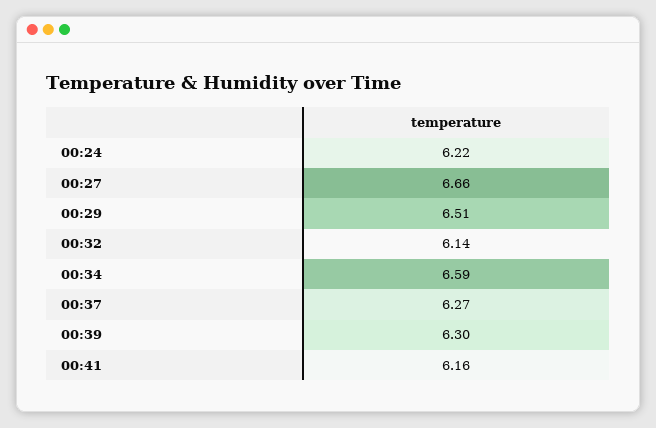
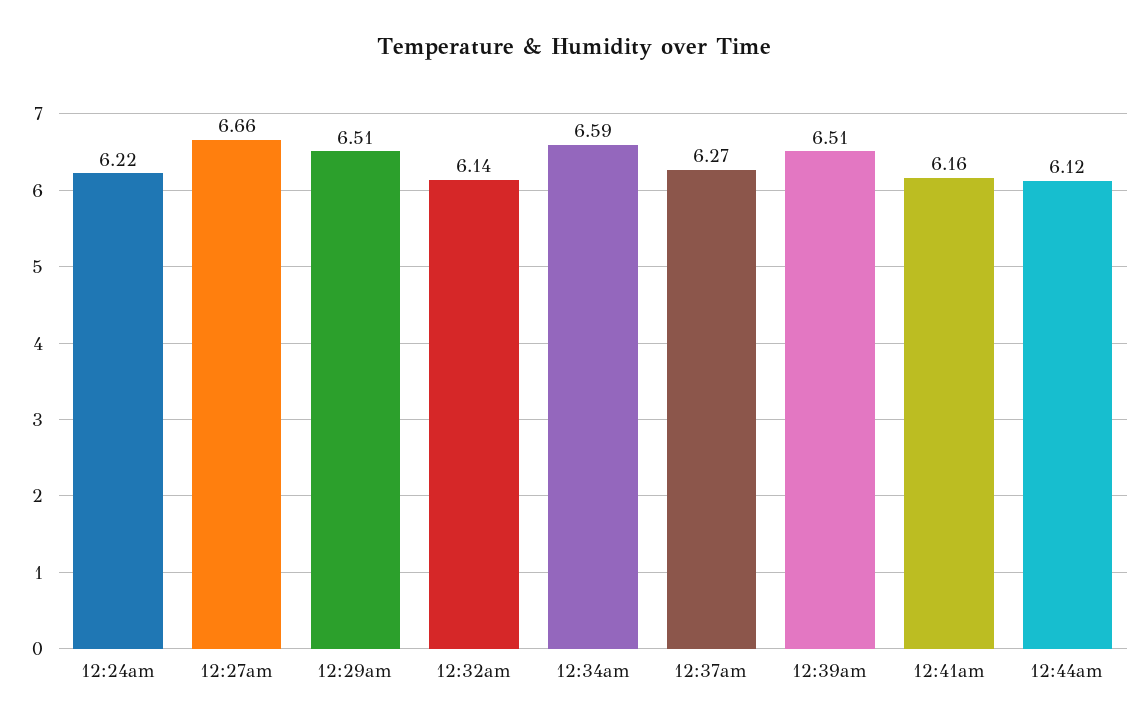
00:39: 6.3 -> 6.51
12:44am: none -> 6.12

